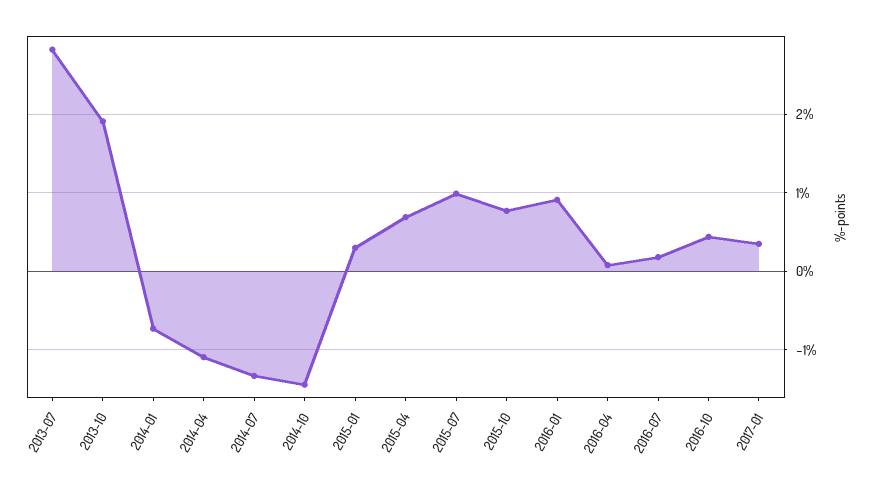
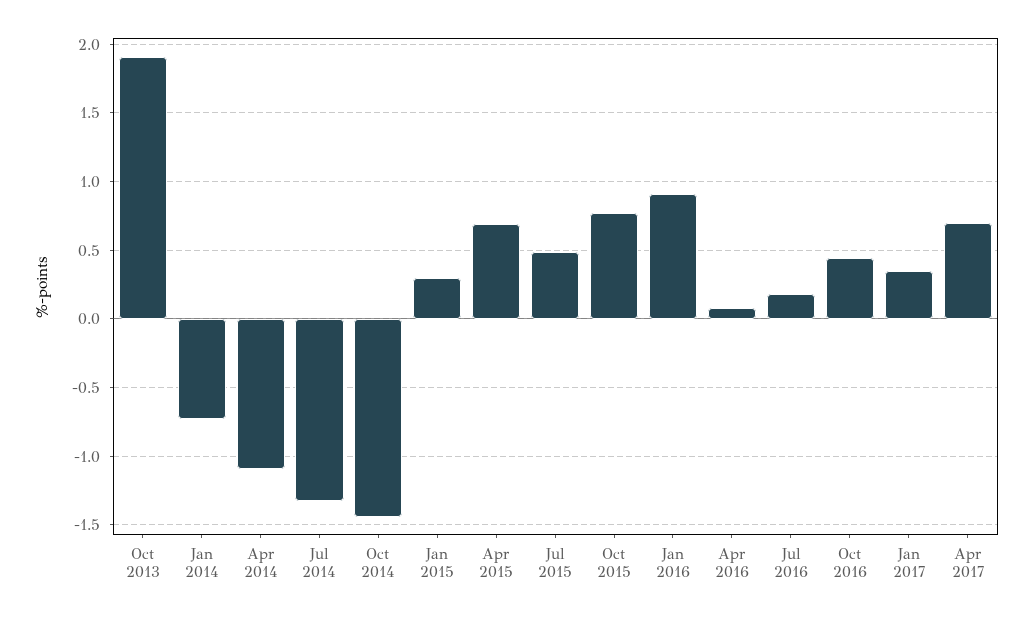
2013-07: 2.8 -> none
2015-07: 1 -> 0.5
Apr 2017: none -> 0.7

